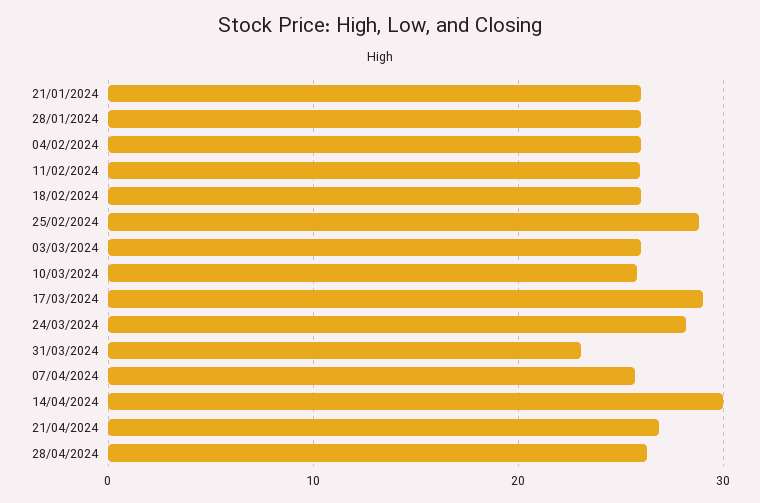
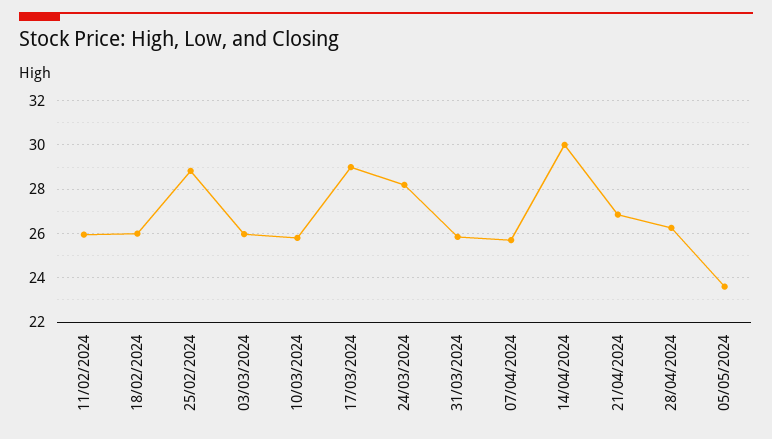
21/01/2024: 26 -> none
28/01/2024: 26 -> none
04/02/2024: 26 -> none
31/03/2024: 23 -> 26
05/05/2024: none -> 23.5

